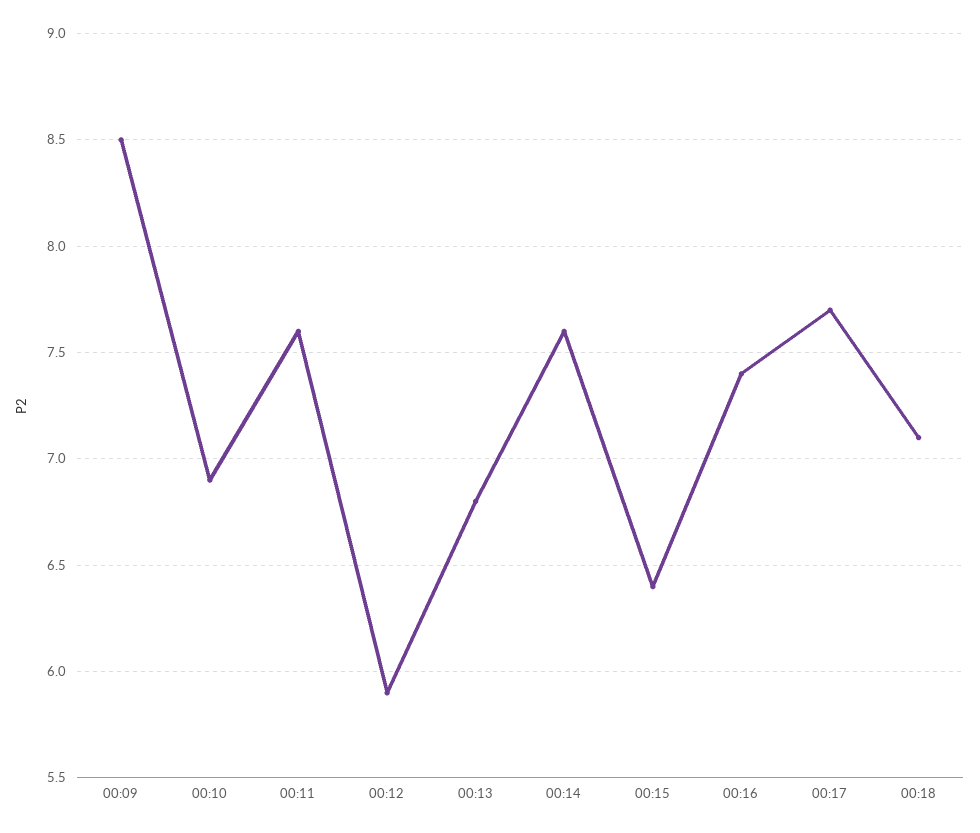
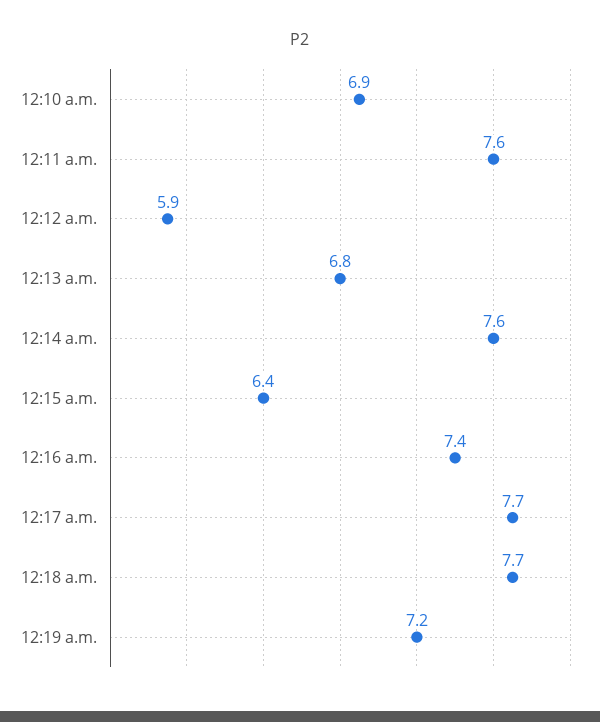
00:09: 8.5 -> none
00:18: 7.1 -> 7.7
12:19 a.m.: none -> 7.2

